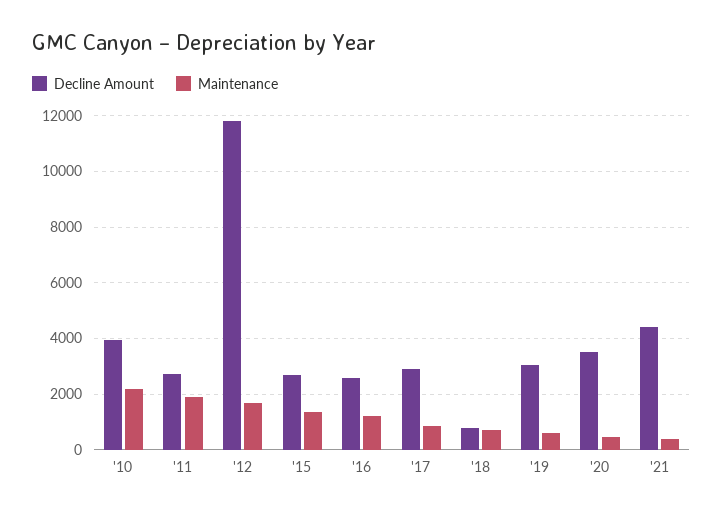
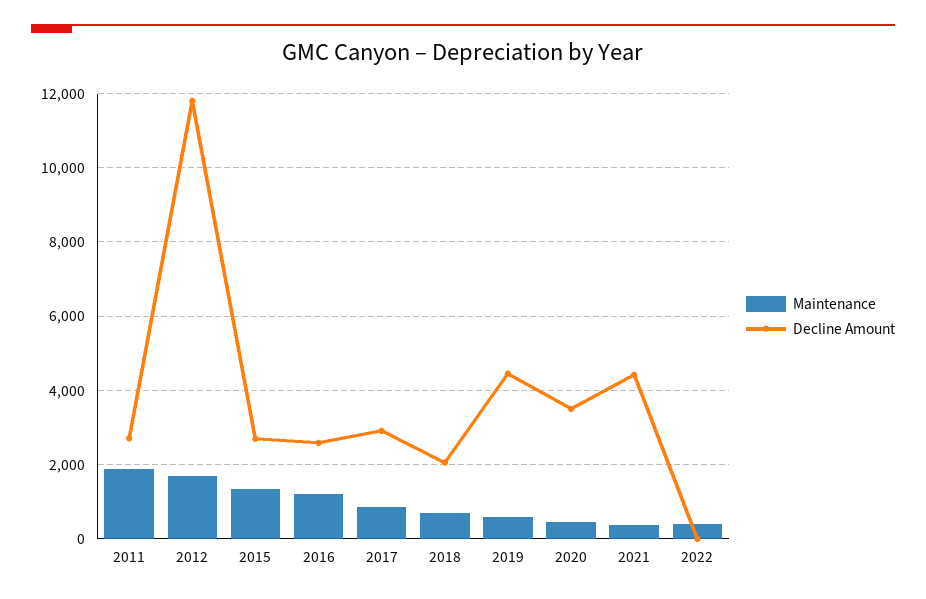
Decline Amount, '10: 4000 -> none
Maintenance, '10: 2250 -> none
Decline Amount, '18: 750 -> 2000
Decline Amount, '19: 3000 -> 4400
Maintenance, 2022: none -> 400
Decline Amount, 2022: none -> 0

